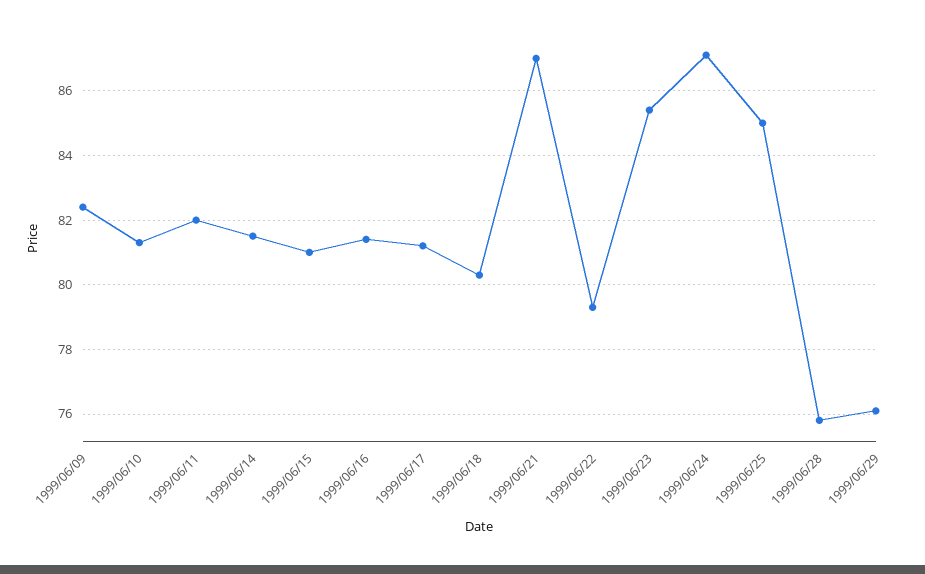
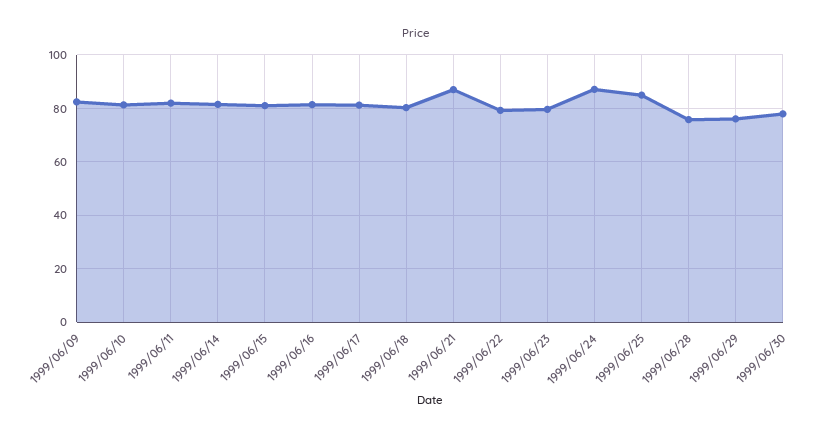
1999/06/23: 85.5 -> 80
1999/06/30: none -> 77.5

